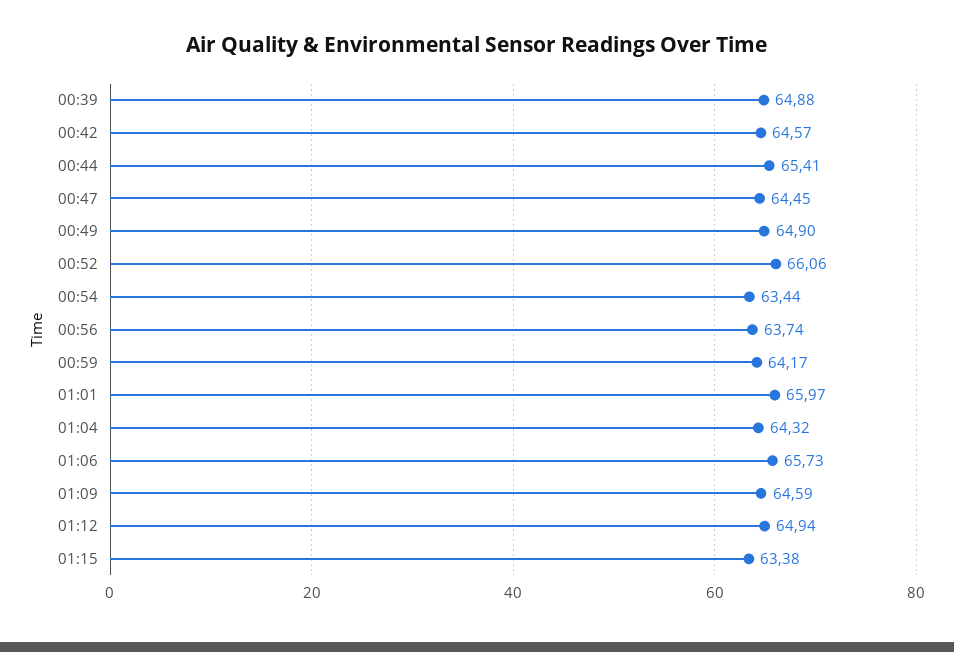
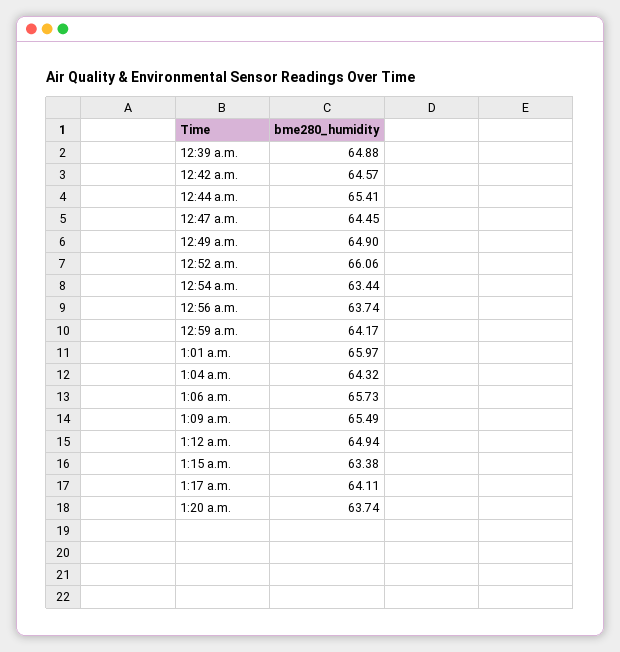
01:09: 64.59 -> 65.49
1:17 a.m.: none -> 64.11
1:20 a.m.: none -> 63.74

